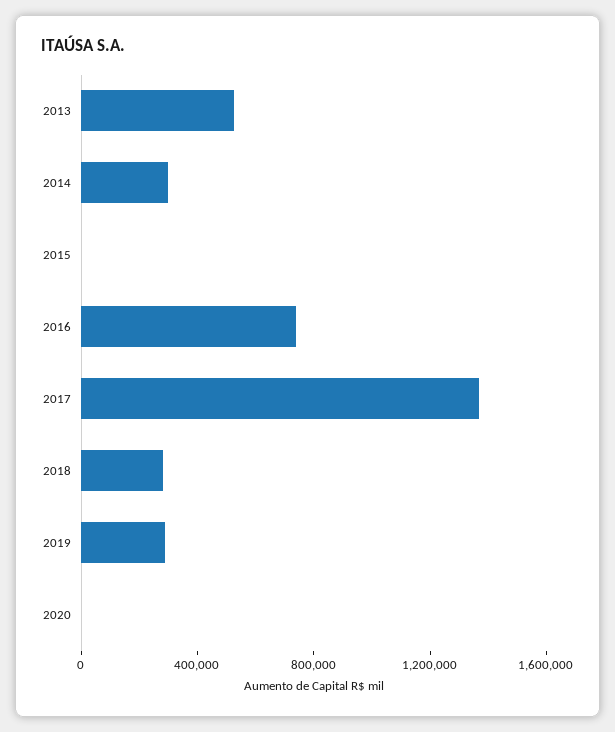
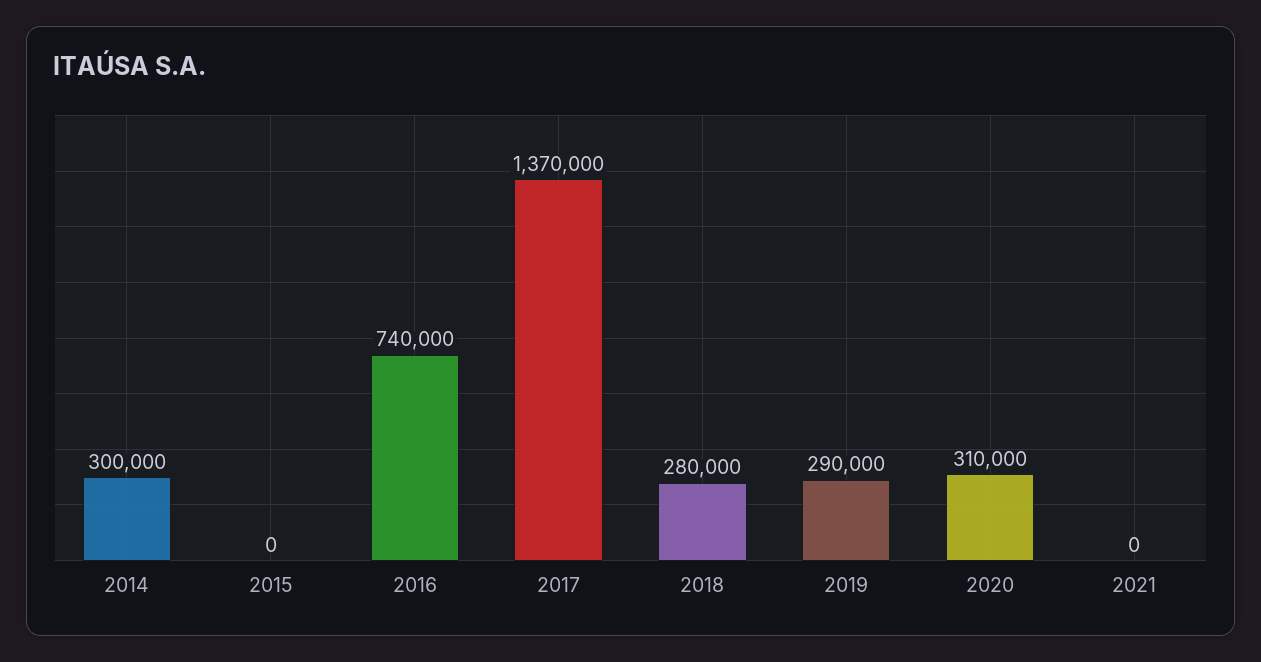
2013: 500000 -> none
2020: 0 -> 310000
2021: none -> 0

